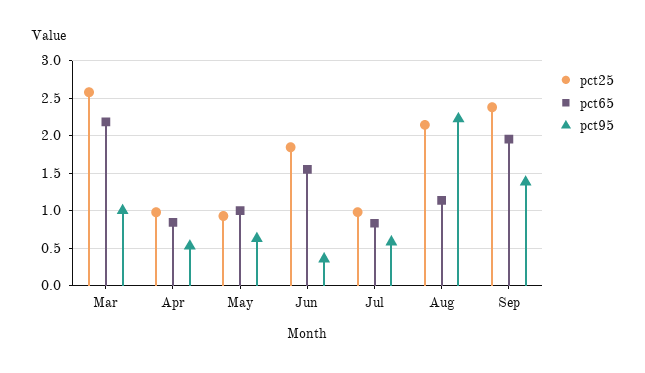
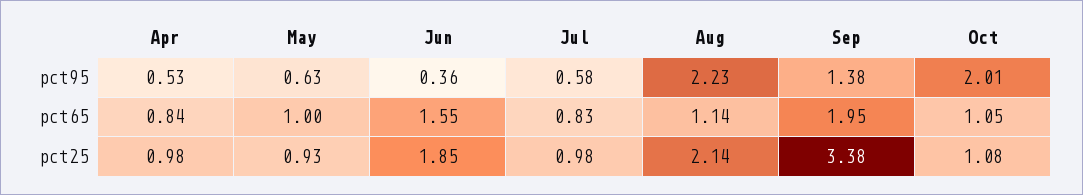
pct25, Mar: 2.6 -> none
pct65, Mar: 2.2 -> none
pct95, Mar: 1 -> none
pct25, Sep: 2.4 -> 3.38
pct95, Oct: none -> 2.01
pct65, Oct: none -> 1.05
pct25, Oct: none -> 1.08

